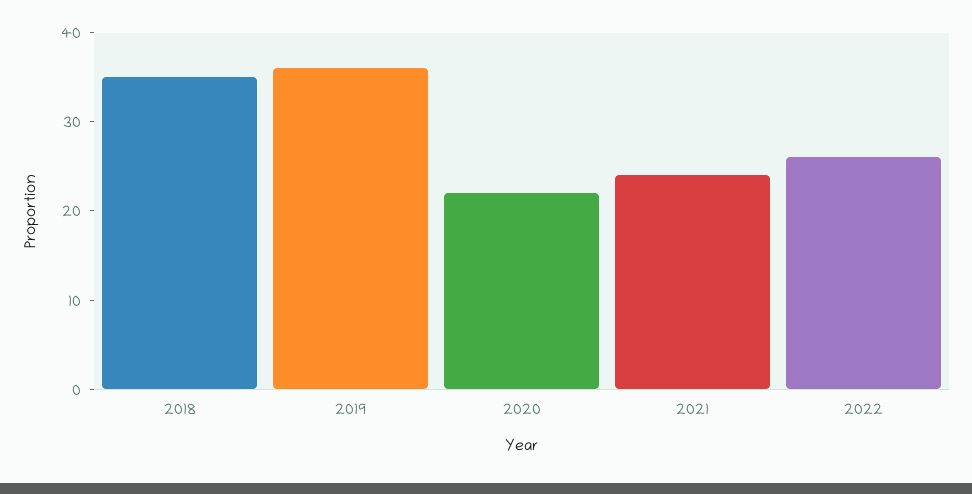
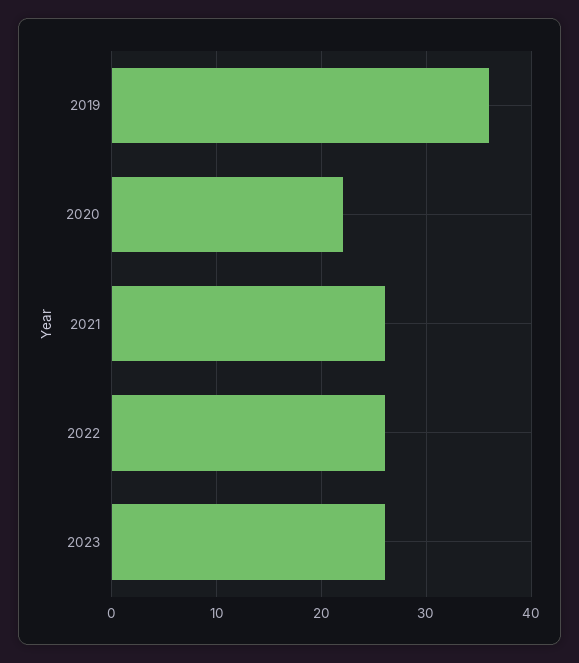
2018: 35 -> none
2021: 24 -> 26
2023: none -> 26

